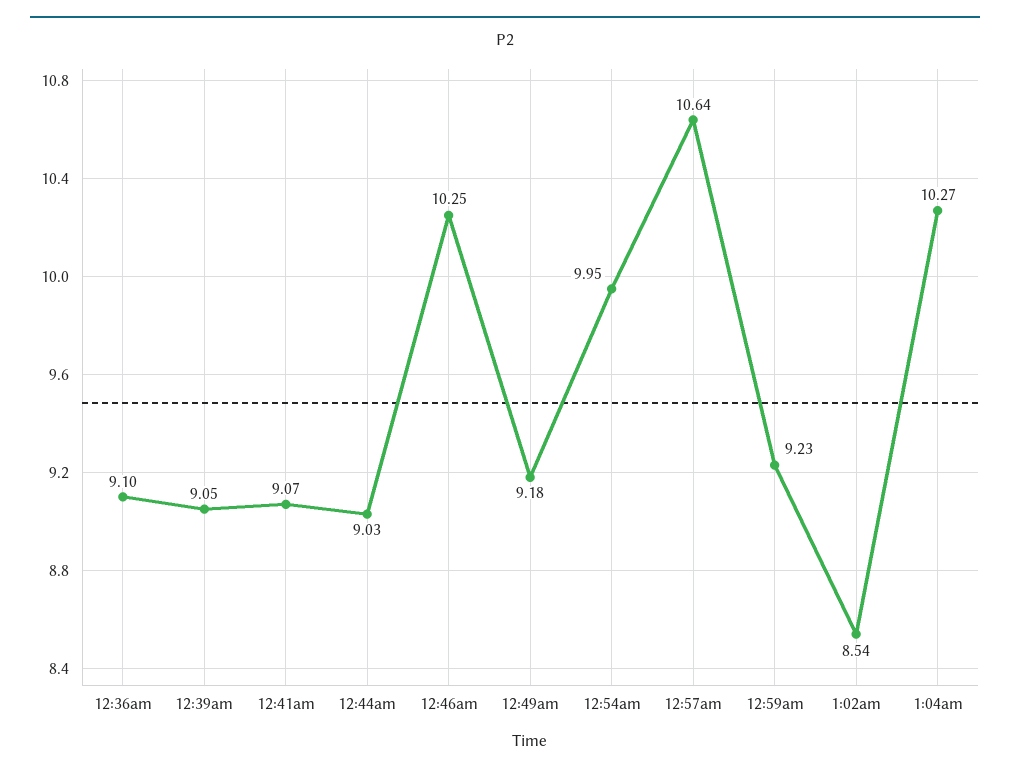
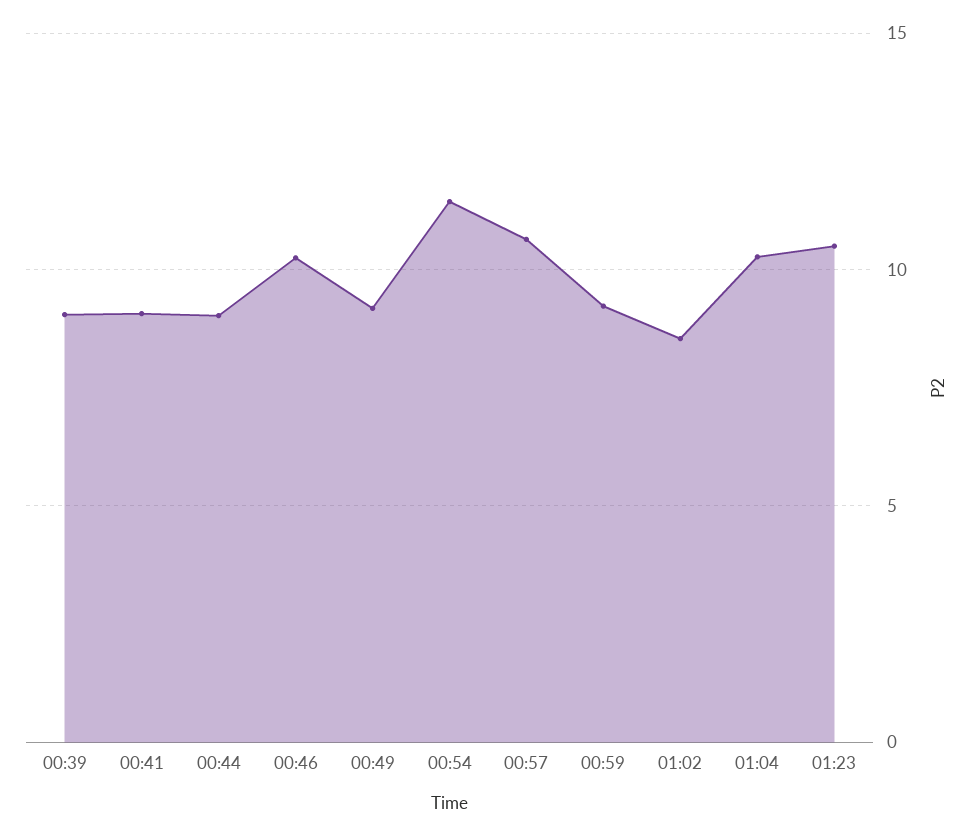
12:36am: 9.1 -> none
12:54am: 9.95 -> 11.5
01:23: none -> 10.5

